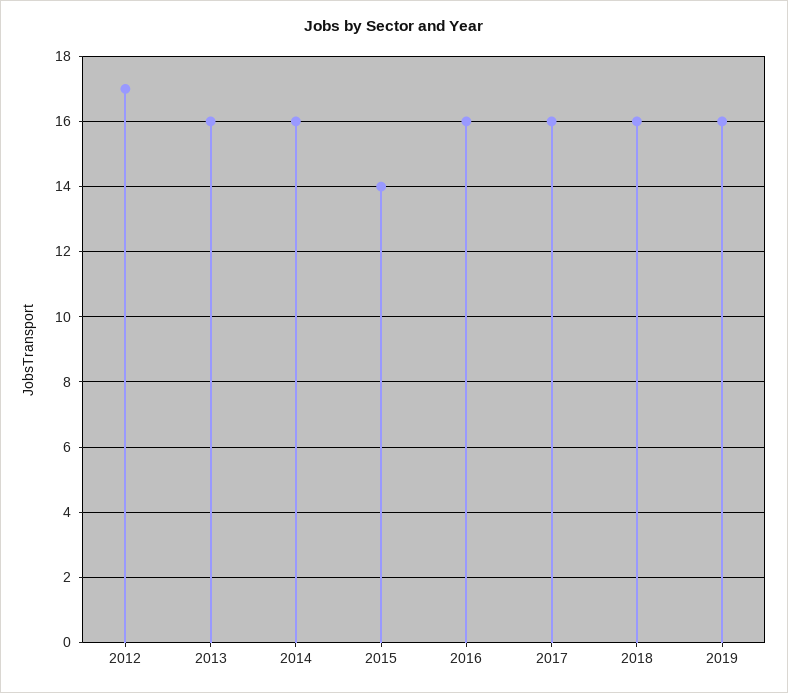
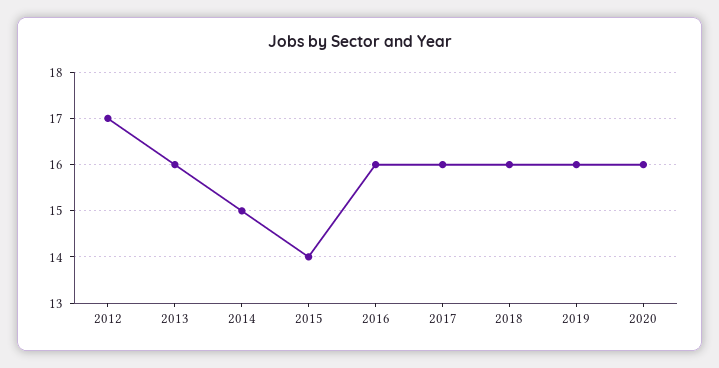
2014: 16 -> 15
2020: none -> 16

